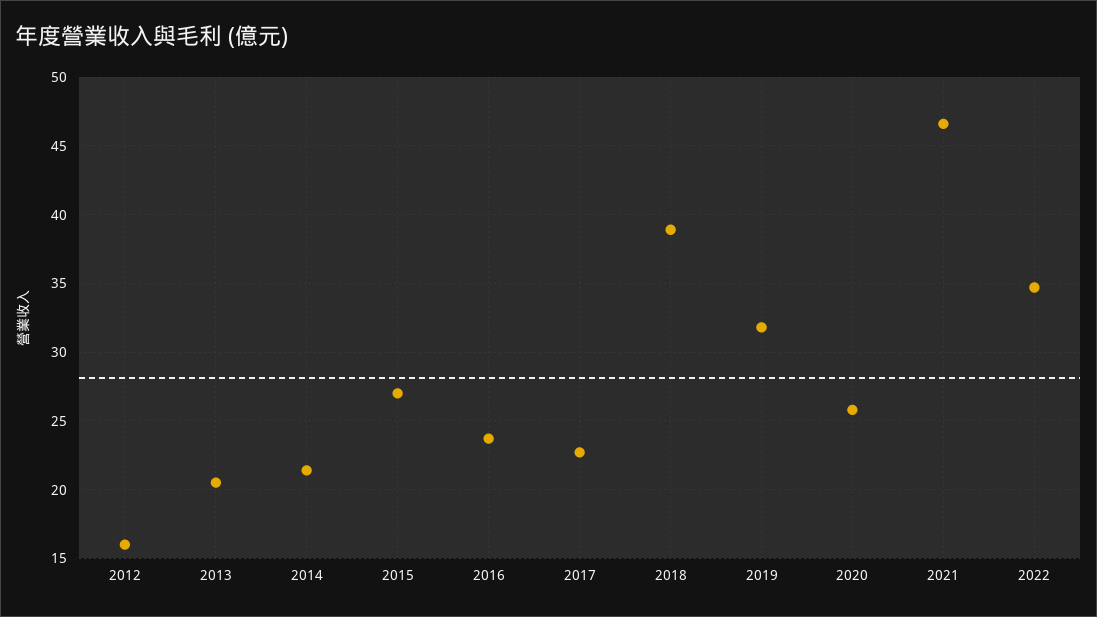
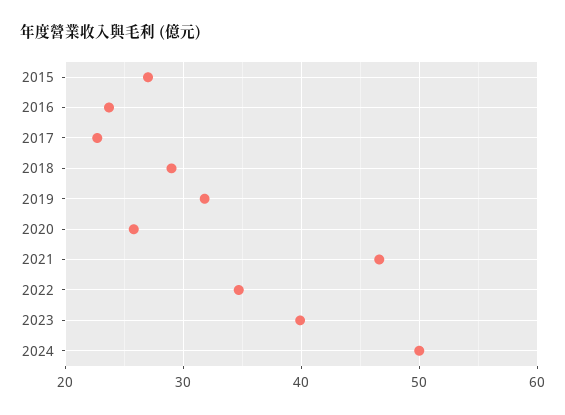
2012: 16 -> none
2013: 20.5 -> none
2014: 21.5 -> none
2018: 39 -> 29
2023: none -> 40
2024: none -> 50

